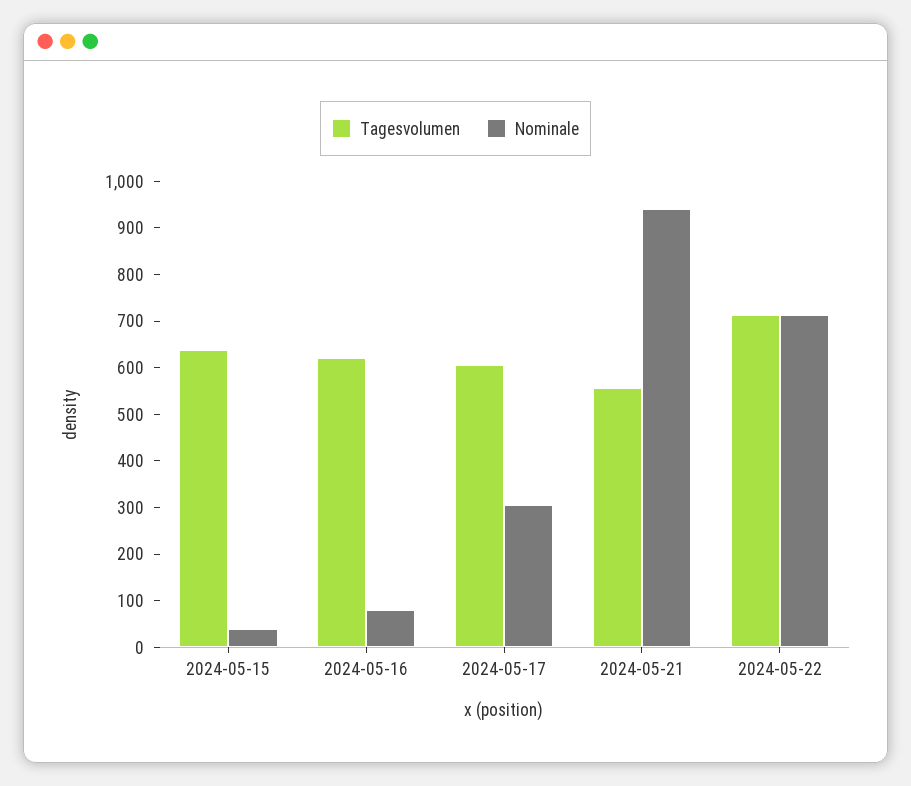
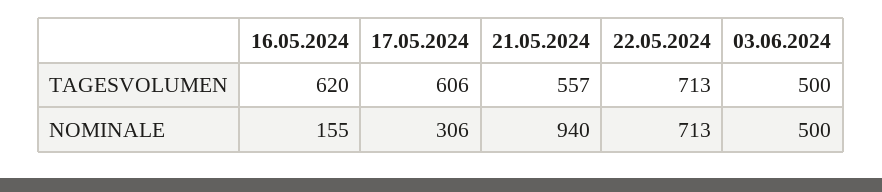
Tagesvolumen, 2024-05-15: 640 -> none
Nominale, 2024-05-15: 40 -> none
Nominale, 2024-05-16: 80 -> 155
Tagesvolumen, 03.06.2024: none -> 500
Nominale, 03.06.2024: none -> 500

